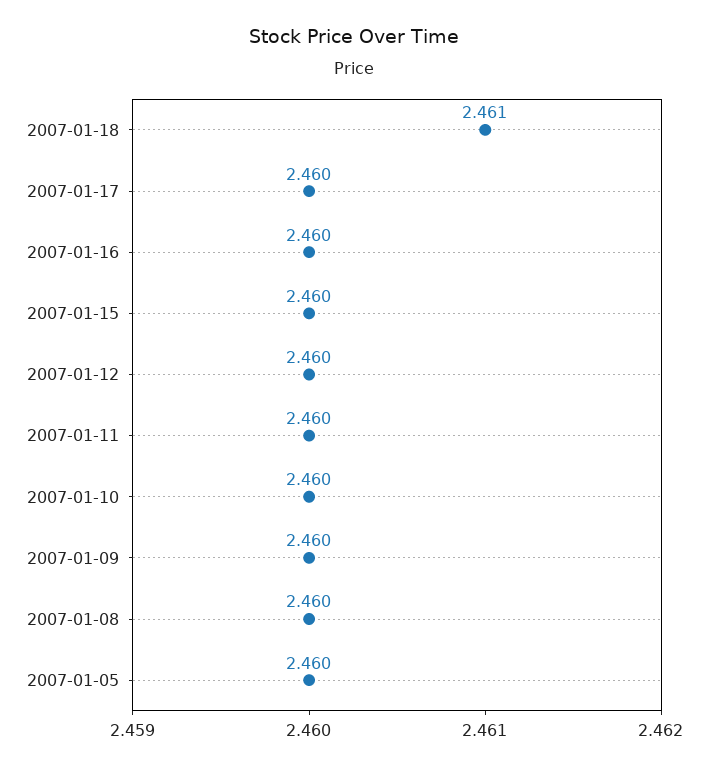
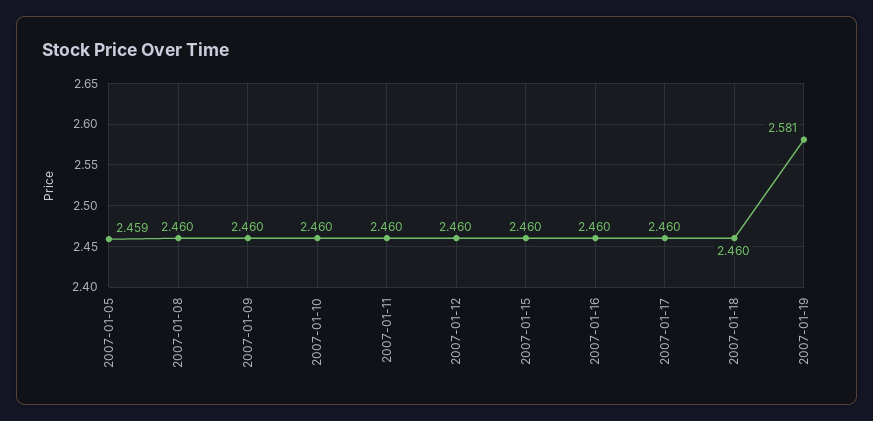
2007-01-18: 2.461 -> 2.46
2007-01-05: 2.46 -> 2.459
2007-01-19: none -> 2.581

